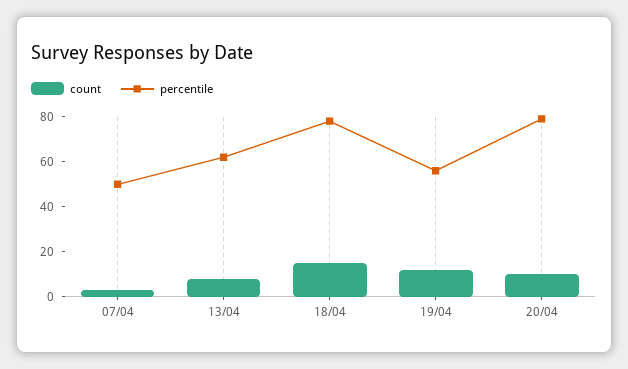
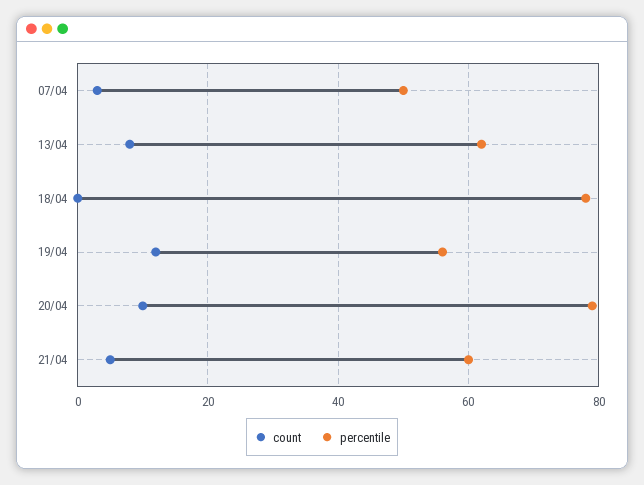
count, 18/04: 15 -> 0
count, 21/04: none -> 5
percentile, 21/04: none -> 60

